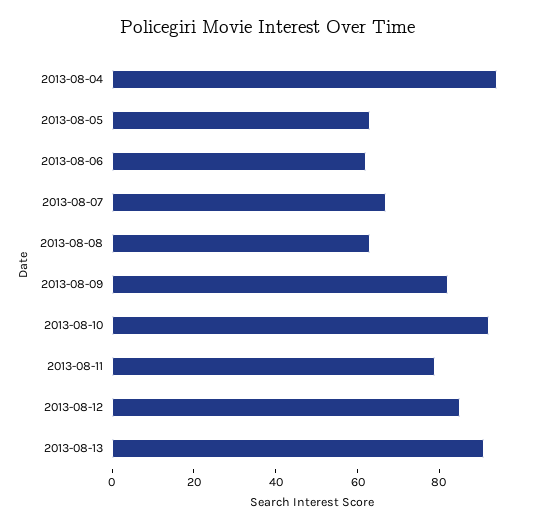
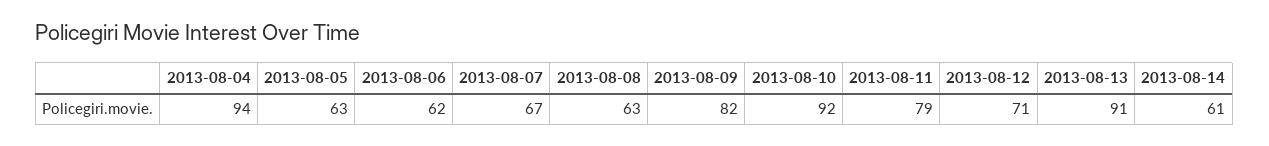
2013-08-12: 85 -> 71
2013-08-14: none -> 61

